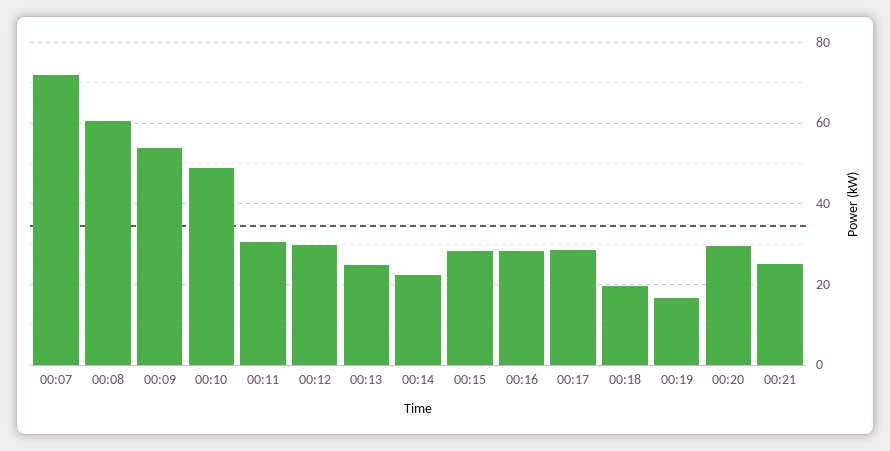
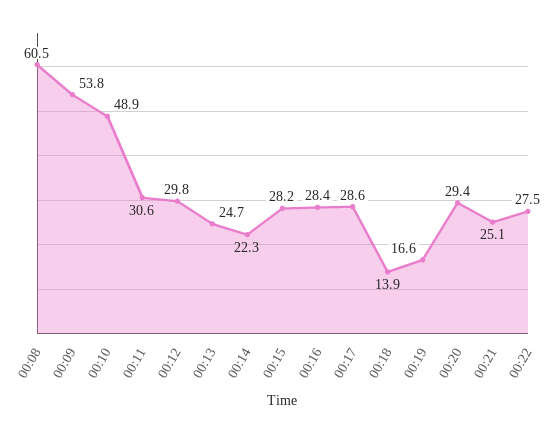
00:07: 72 -> none
00:18: 20 -> 13.9
00:22: none -> 27.5

